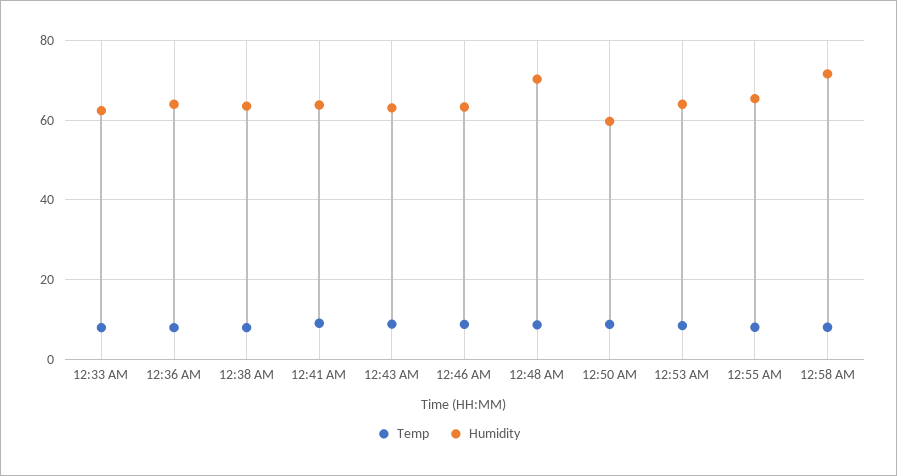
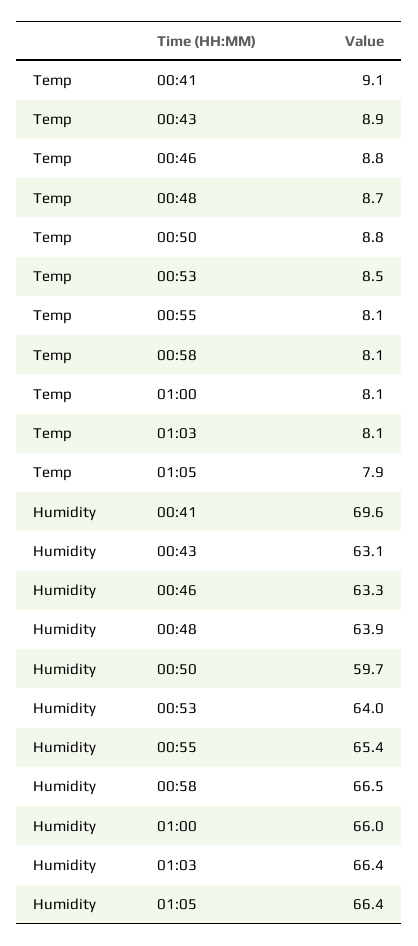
Temp, 12:33 AM: 8 -> none
Humidity, 12:33 AM: 62 -> none
Temp, 12:36 AM: 8 -> none
Humidity, 12:36 AM: 64 -> none
Temp, 12:38 AM: 8 -> none
Humidity, 12:38 AM: 64 -> none
Humidity, 12:41 AM: 64 -> 69.6
Humidity, 12:48 AM: 70 -> 63.9
Humidity, 12:58 AM: 72 -> 66.5
Temp, 01:00: none -> 8.1
Temp, 01:03: none -> 8.1
Temp, 01:05: none -> 7.9
Humidity, 01:00: none -> 66
Humidity, 01:03: none -> 66.4
Humidity, 01:05: none -> 66.4

